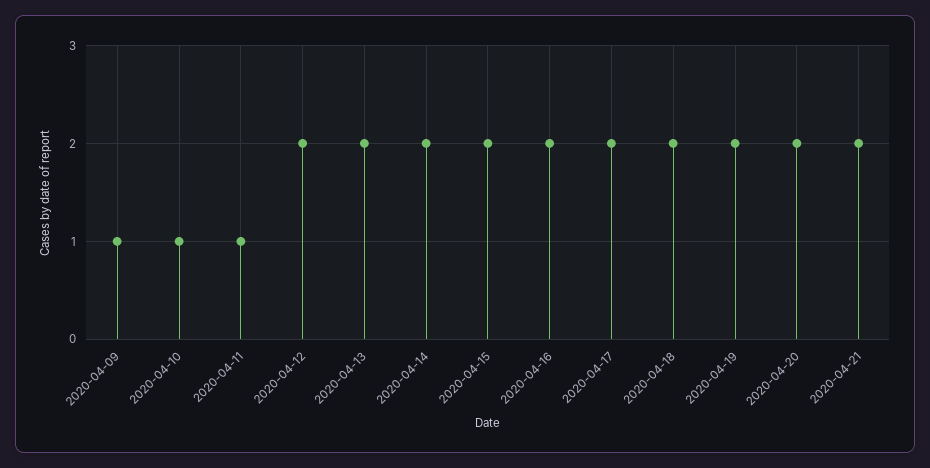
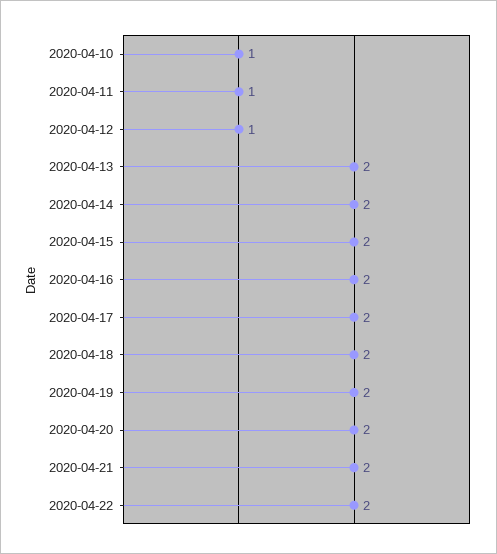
2020-04-09: 1 -> none
2020-04-12: 2 -> 1
2020-04-22: none -> 2

